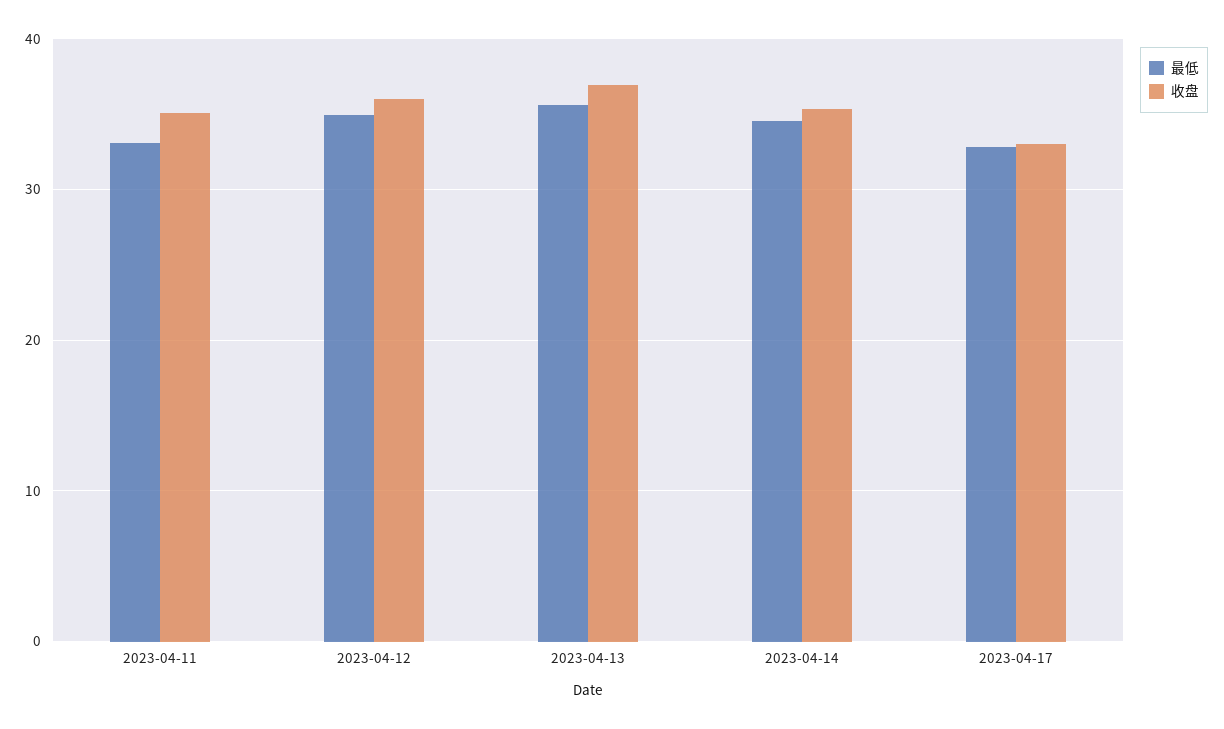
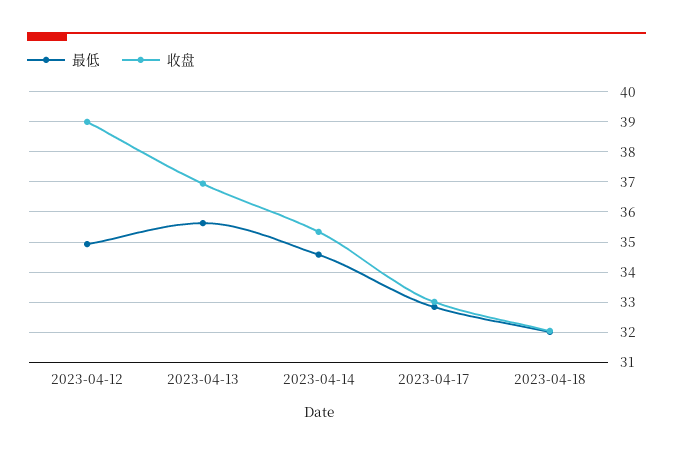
最低, 2023-04-11: 33 -> none
收盘, 2023-04-11: 35 -> none
收盘, 2023-04-12: 36 -> 39
最低, 2023-04-18: none -> 32
收盘, 2023-04-18: none -> 32

